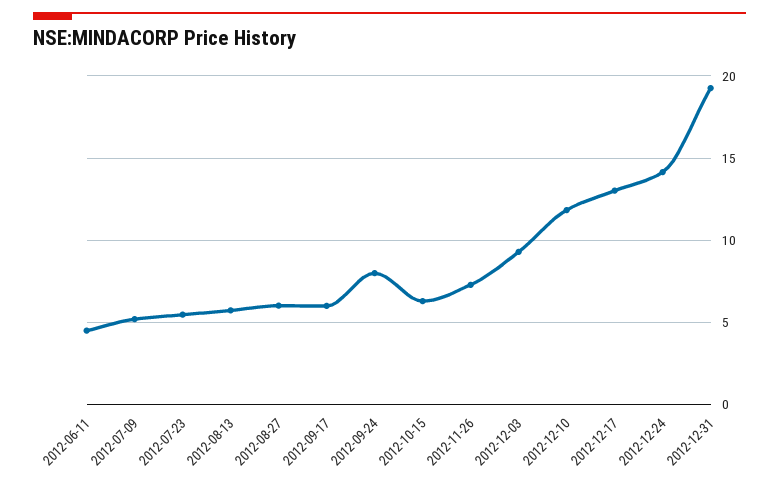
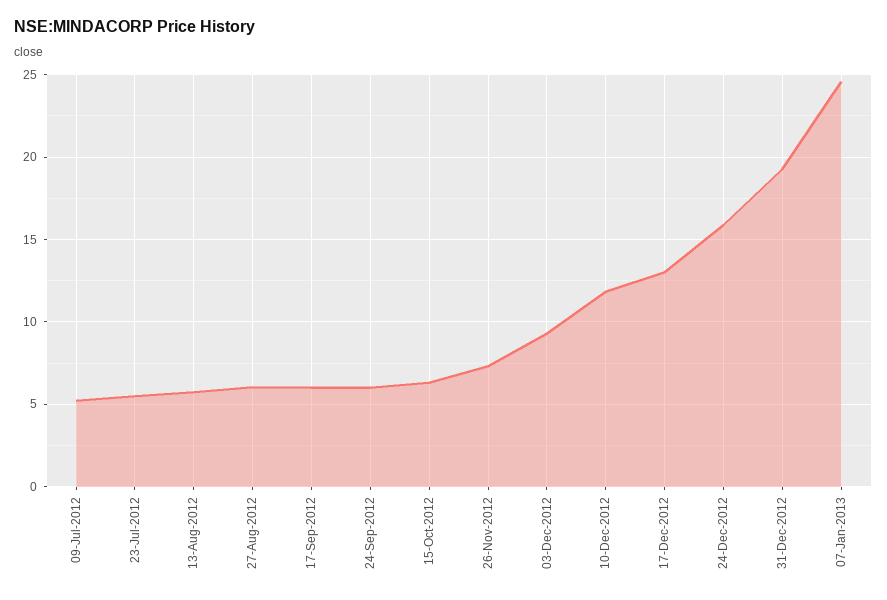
2012-06-11: 4.5 -> none
2012-09-24: 8 -> 6
2012-12-24: 14 -> 16
07-Jan-2013: none -> 24.5

